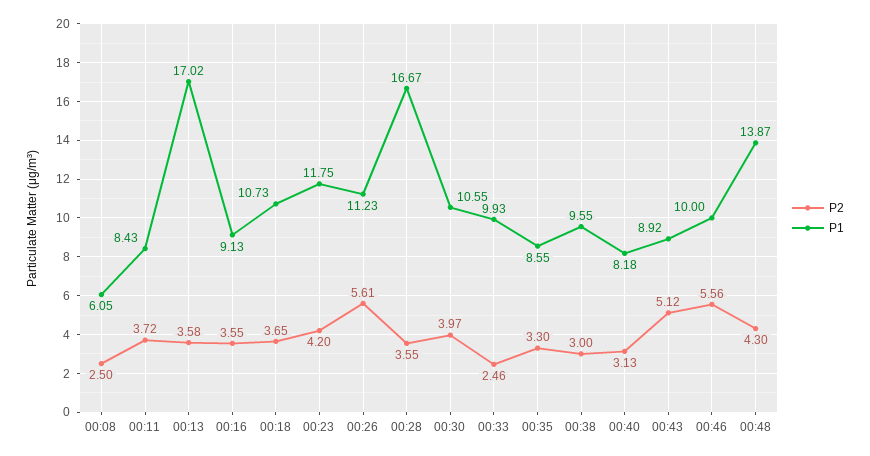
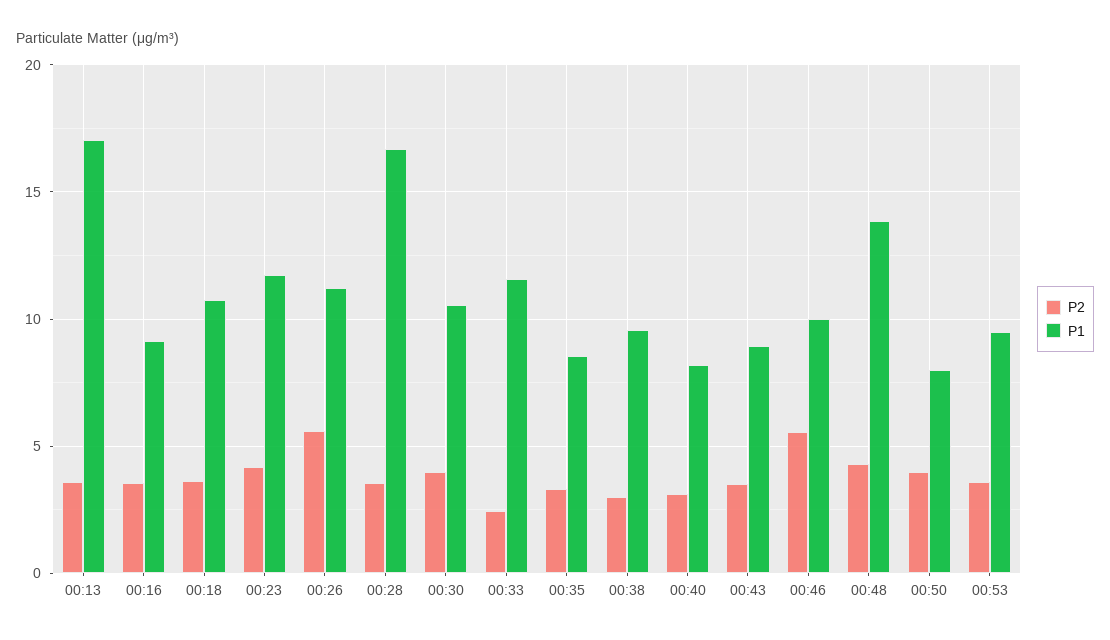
P2, 00:08: 2.5 -> none
P1, 00:08: 6.05 -> none
P2, 00:11: 3.72 -> none
P1, 00:11: 8.43 -> none
P1, 00:33: 9.93 -> 11.5
P2, 00:43: 5.12 -> 3.5
P2, 00:50: none -> 4
P1, 00:50: none -> 8
P2, 00:53: none -> 3.5
P1, 00:53: none -> 9.5

